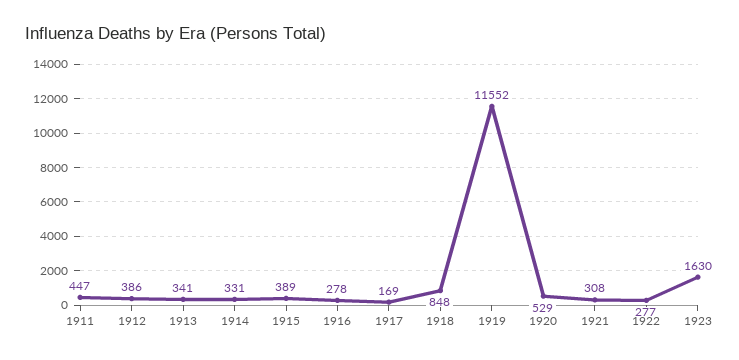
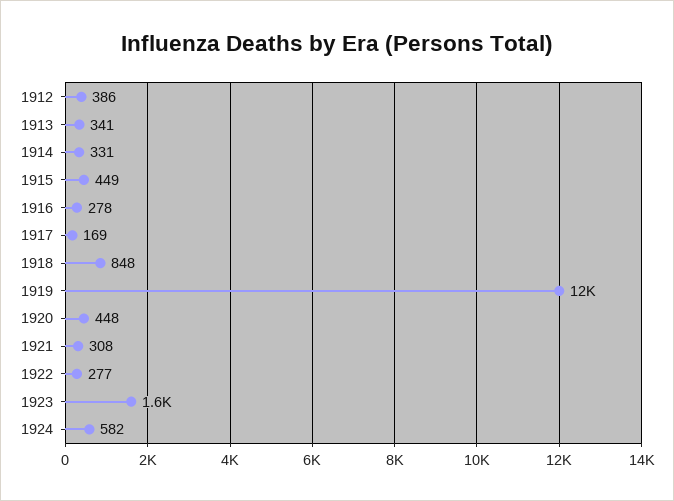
1911: 447 -> none
1915: 389 -> 449
1920: 529 -> 448
1924: none -> 582

